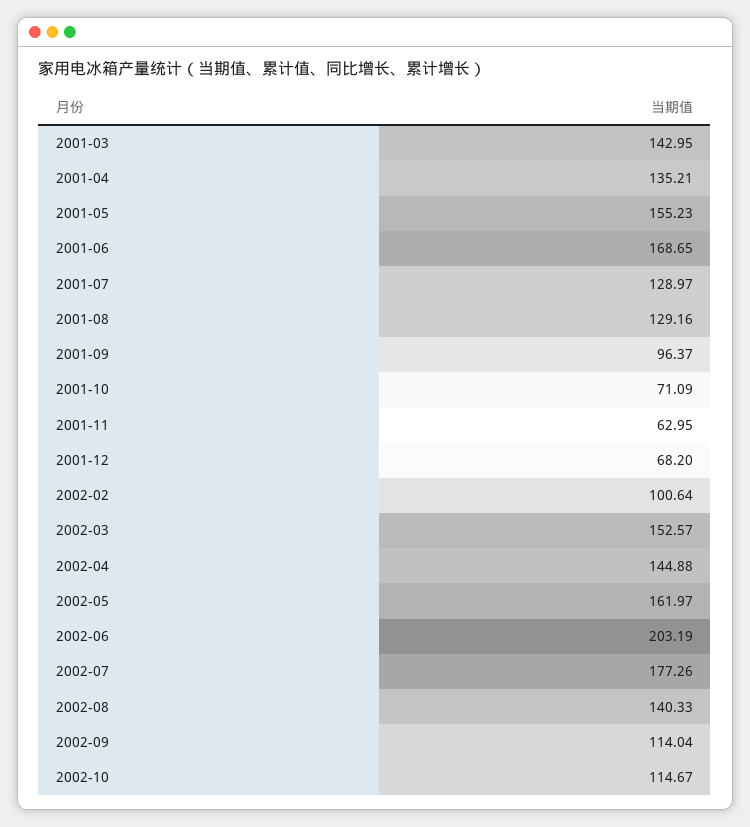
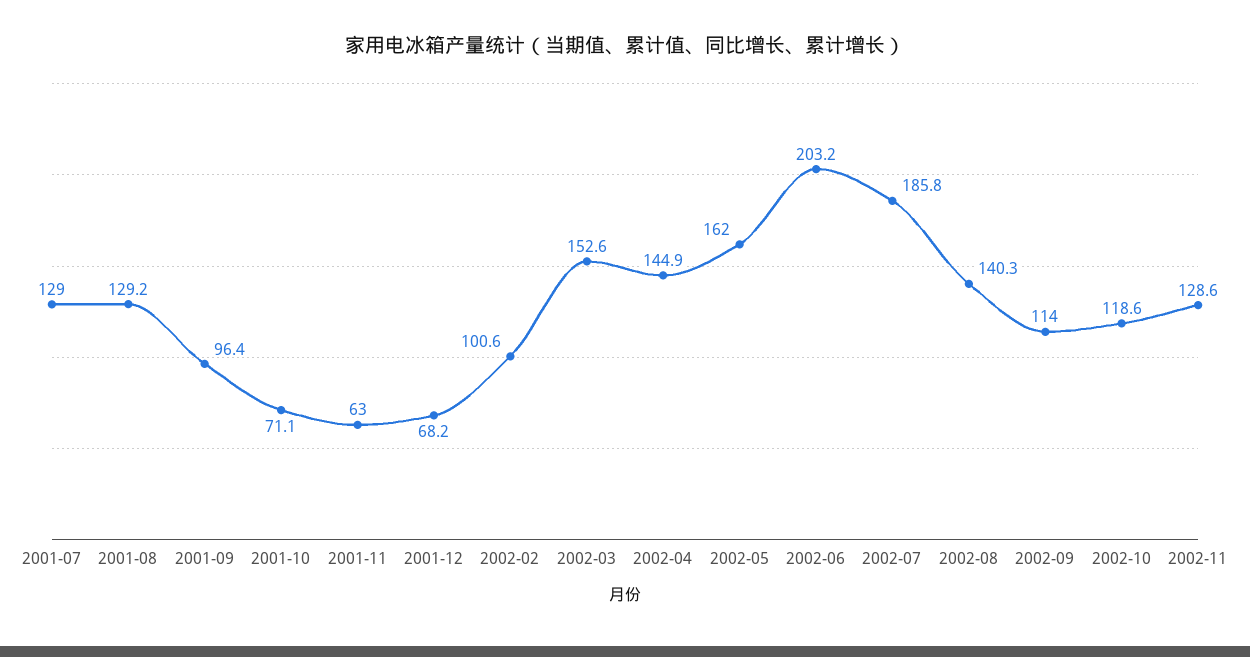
2001-03: 142.95 -> none
2001-04: 135.21 -> none
2001-05: 155.23 -> none
2001-06: 168.65 -> none
2002-07: 177.26 -> 185.8
2002-10: 114.67 -> 118.6
2002-11: none -> 128.6

